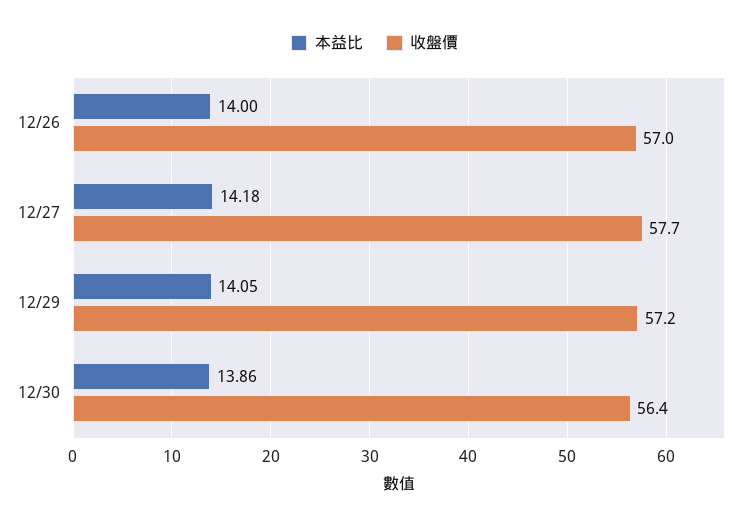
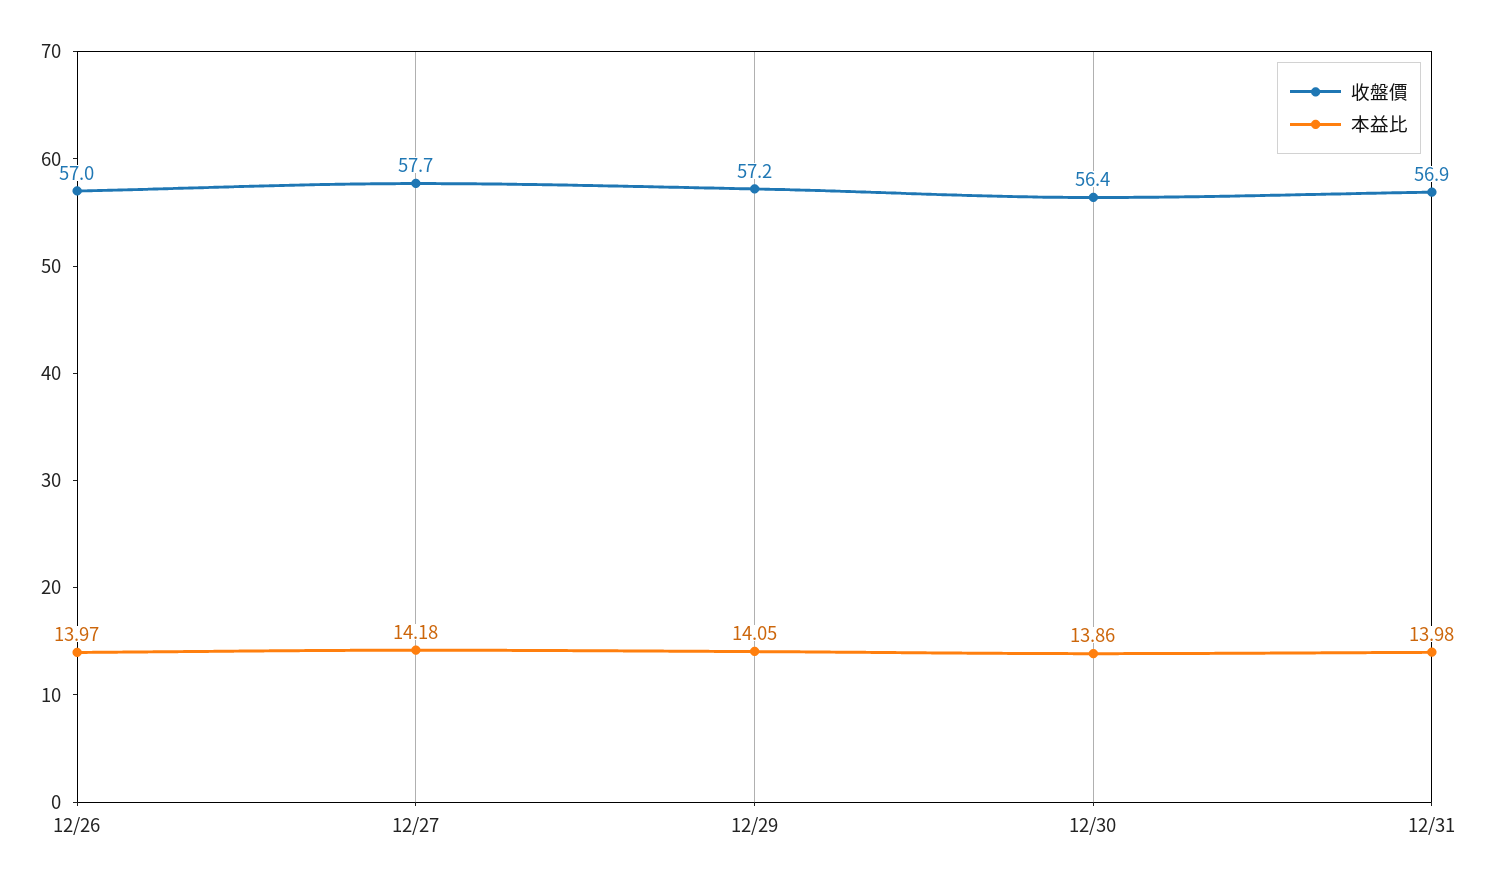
本益比, 12/26: 14 -> 13.97
收盤價, 12/31: none -> 56.9
本益比, 12/31: none -> 13.98

